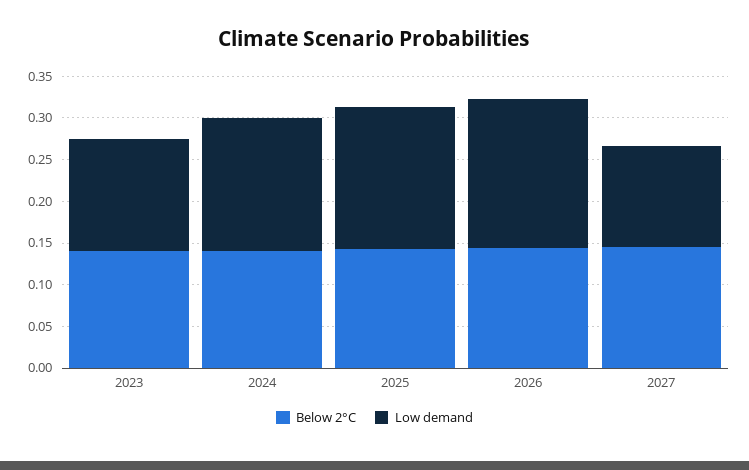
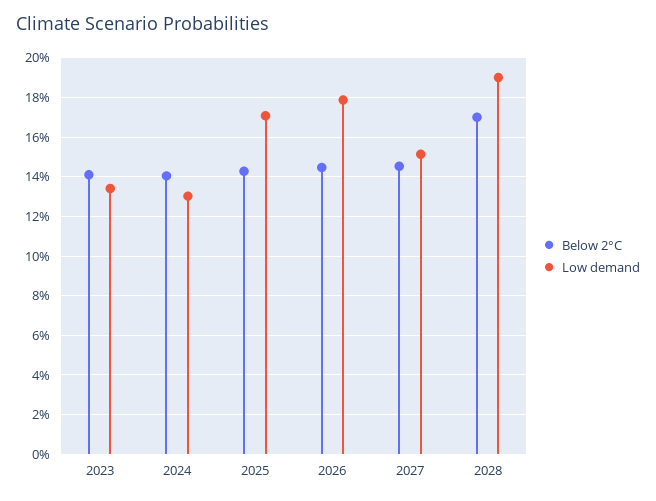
Low demand, 2024: 0.16 -> 0.13
Low demand, 2027: 0.12 -> 0.15
Below 2°C, 2028: none -> 0.17
Low demand, 2028: none -> 0.19

